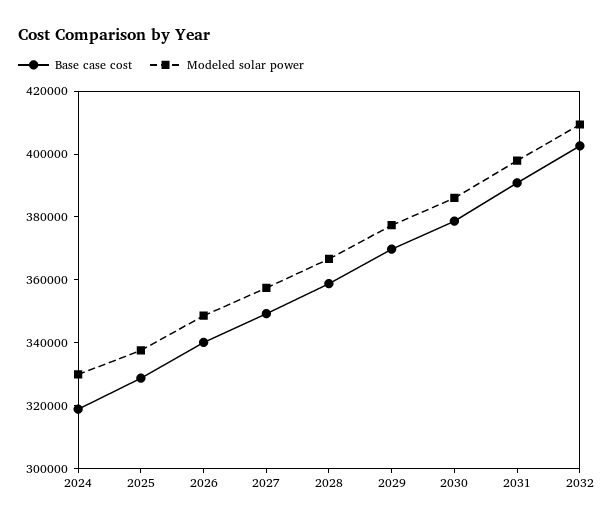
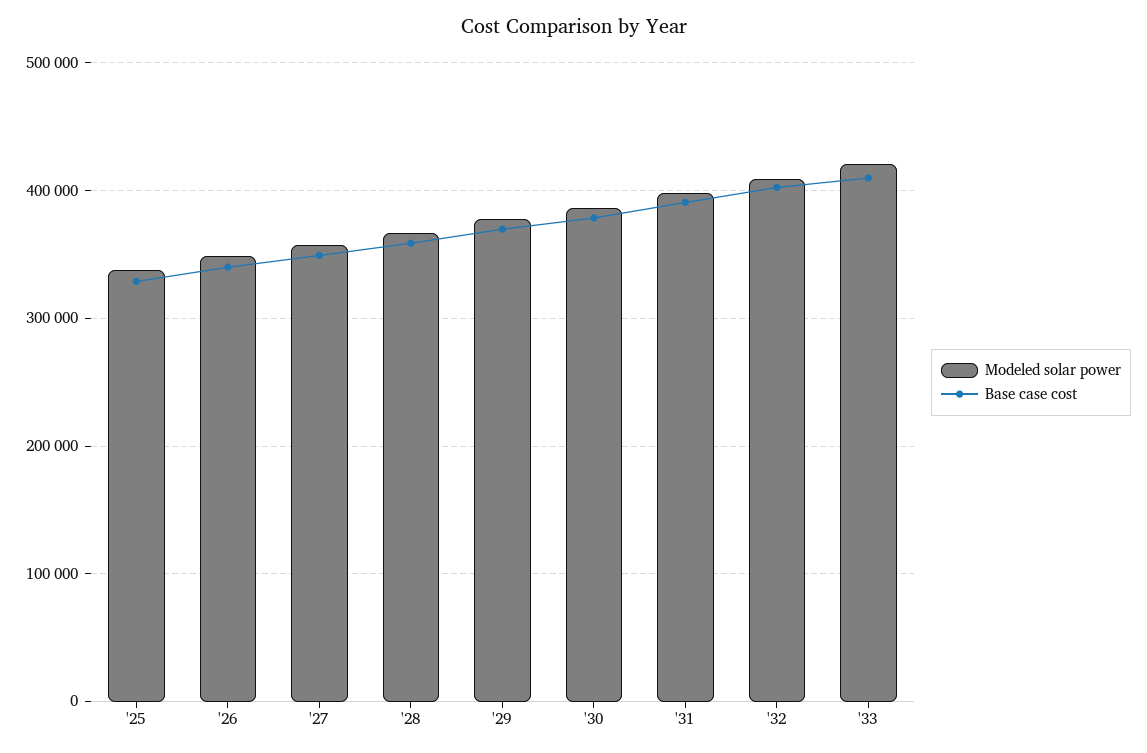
Base case cost, 2024: 320000 -> none
Modeled solar power, 2024: 330000 -> none
Modeled solar power, '33: none -> 420000
Base case cost, '33: none -> 410000

